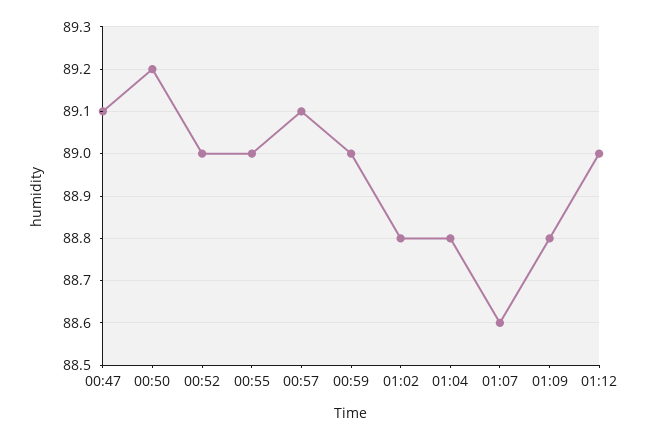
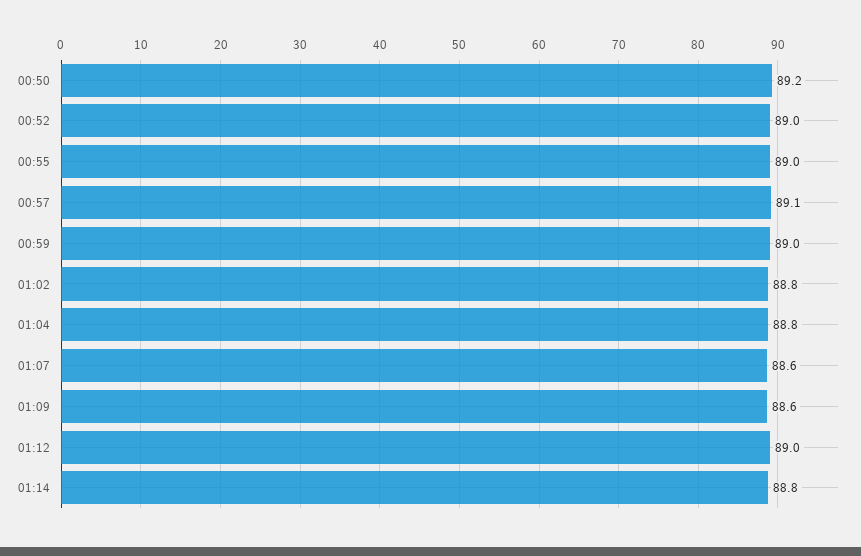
00:47: 89.1 -> none
01:09: 88.8 -> 88.6
01:14: none -> 88.8

